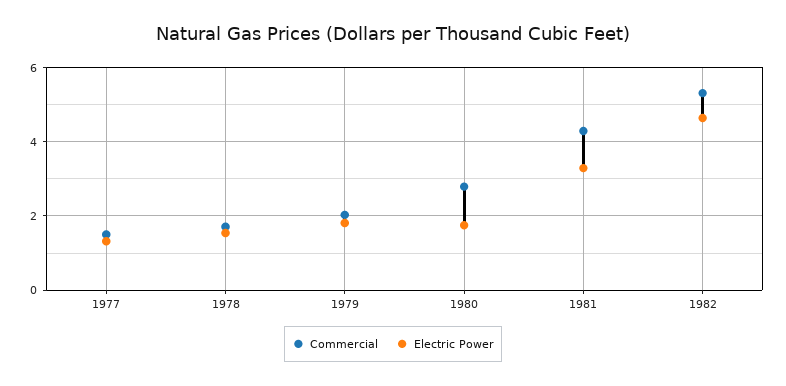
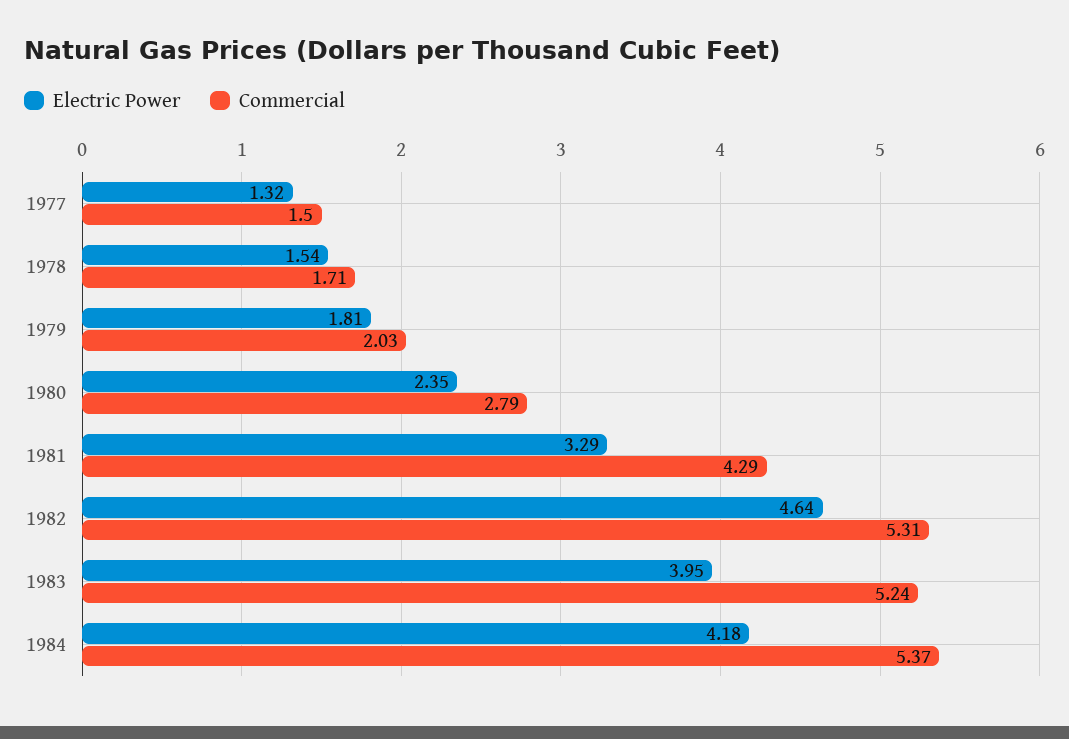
Electric Power, 1980: 1.8 -> 2.35
Electric Power, 1983: none -> 3.95
Commercial, 1983: none -> 5.24
Electric Power, 1984: none -> 4.18
Commercial, 1984: none -> 5.37

